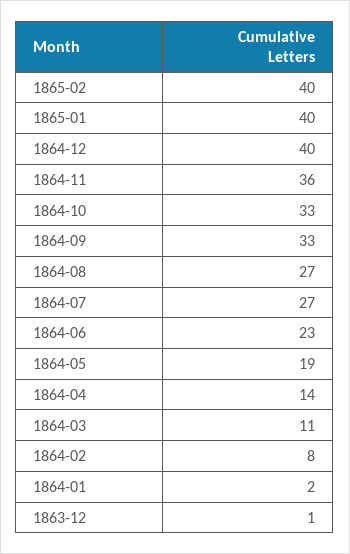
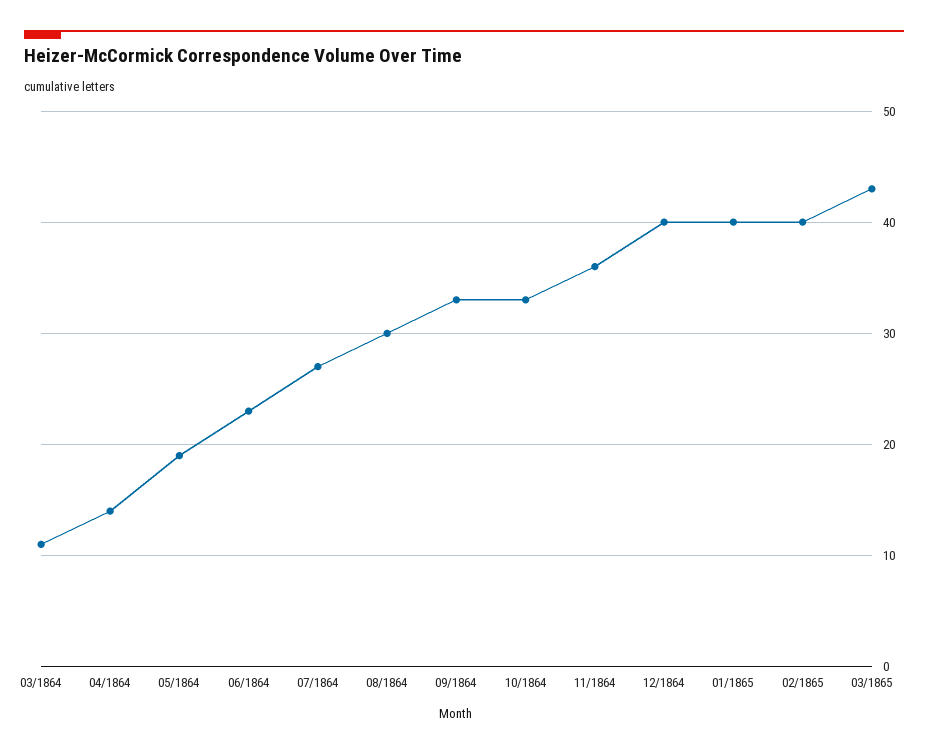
1864-08: 27 -> 30
1864-02: 8 -> none
1864-01: 2 -> none
1863-12: 1 -> none
03/1865: none -> 43

